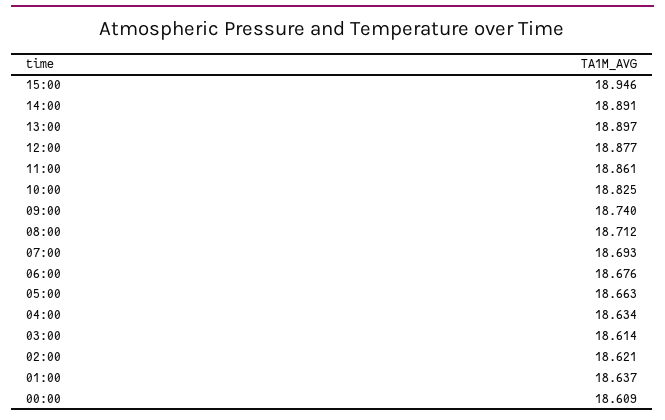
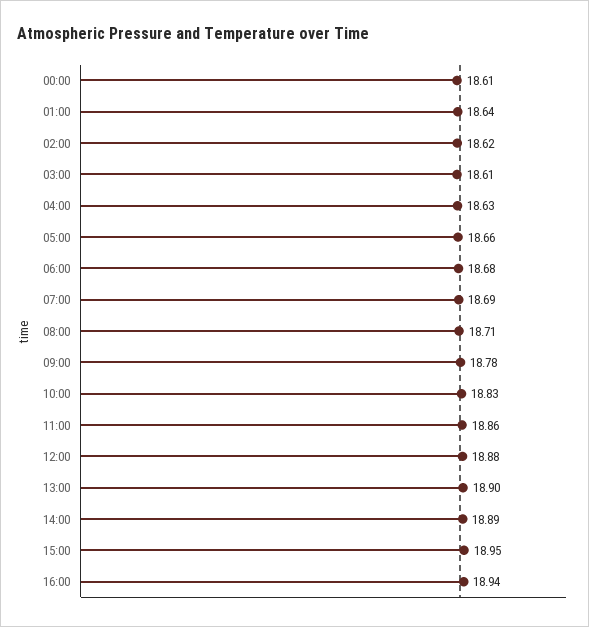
09:00: 18.74 -> 18.78
16:00: none -> 18.94

